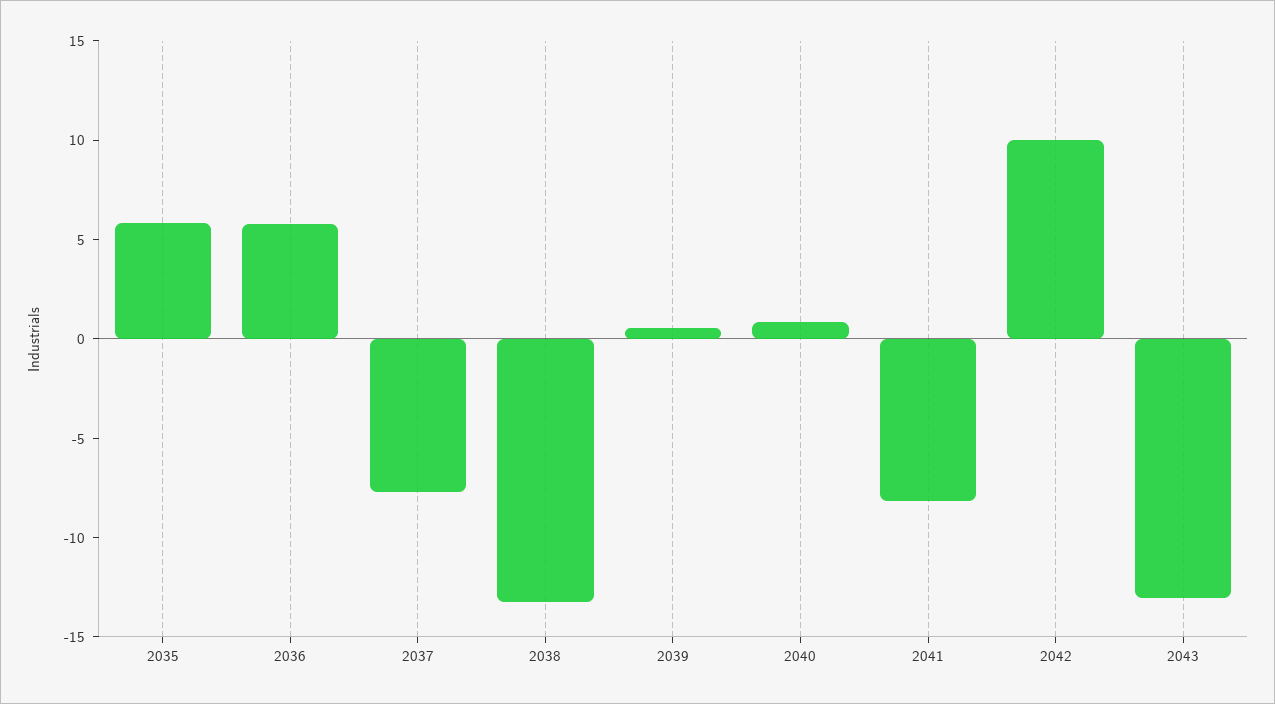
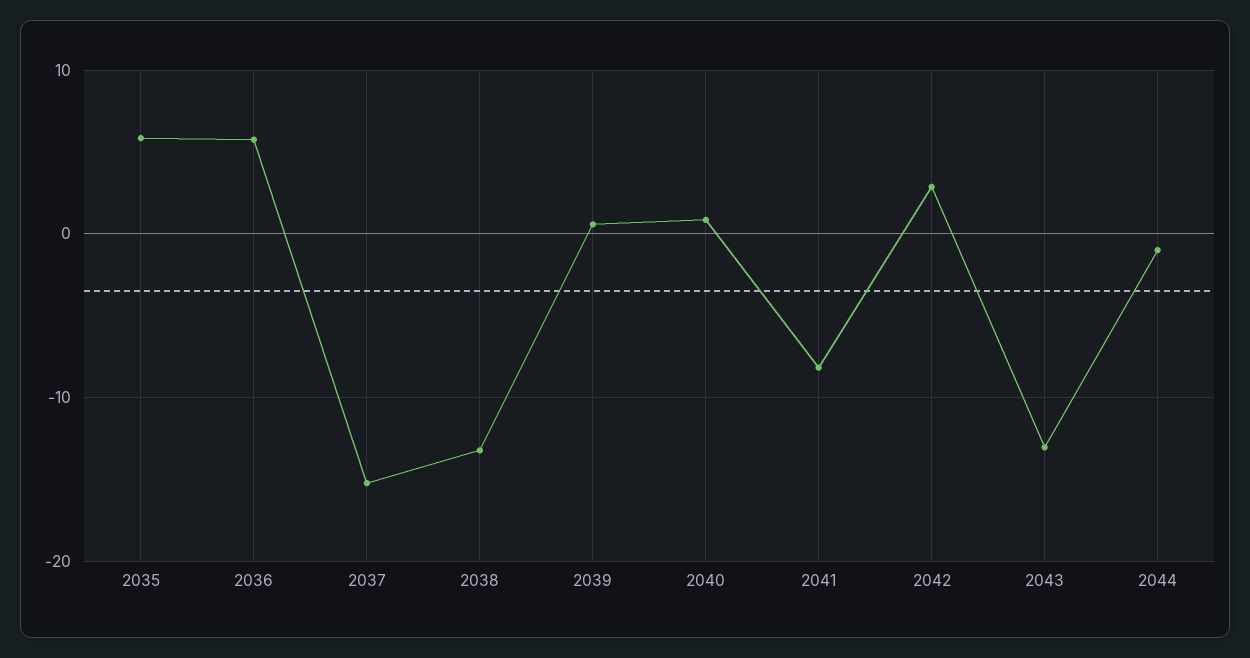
2037: -8 -> -15
2042: 10 -> 3
2044: none -> -1

